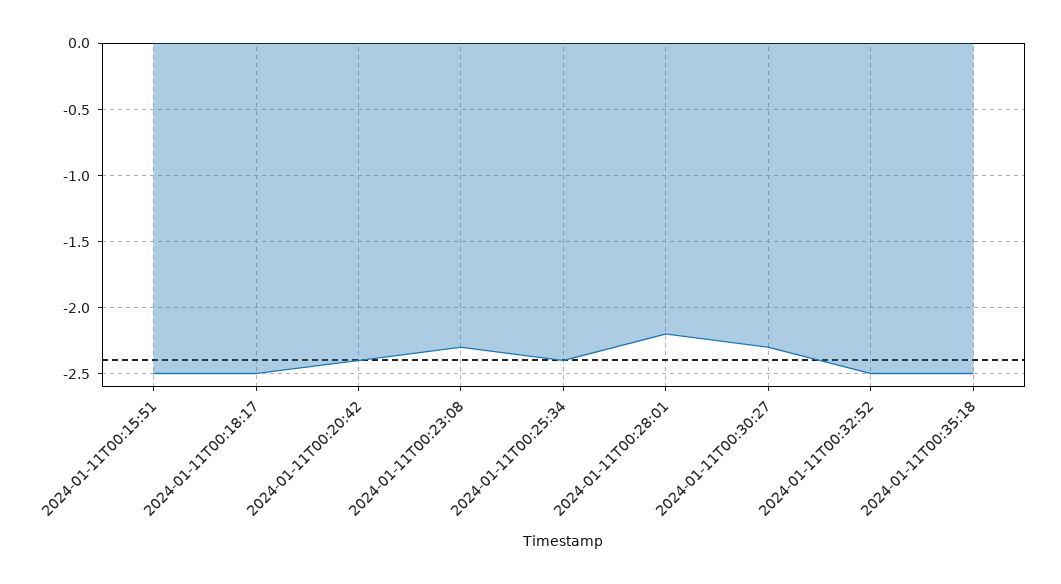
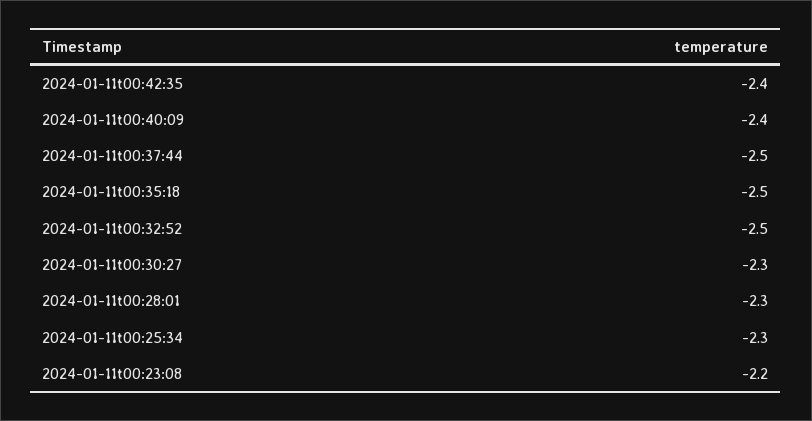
2024-01-11T00:15:51: -2.5 -> none
2024-01-11T00:18:17: -2.5 -> none
2024-01-11T00:20:42: -2.4 -> none
2024-01-11T00:23:08: -2.3 -> -2.2
2024-01-11T00:25:34: -2.4 -> -2.3
2024-01-11T00:28:01: -2.2 -> -2.3
2024-01-11t00:42:35: none -> -2.4
2024-01-11t00:40:09: none -> -2.4
2024-01-11t00:37:44: none -> -2.5

